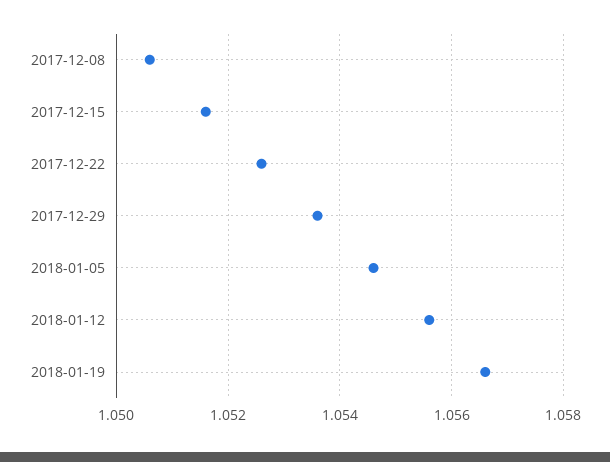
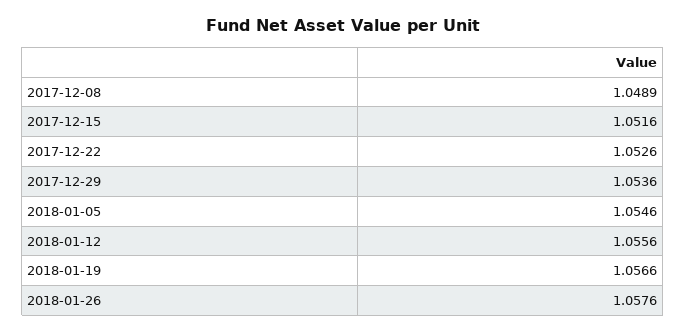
2017-12-08: 1.0505 -> 1.0489
2018-01-26: none -> 1.0576

